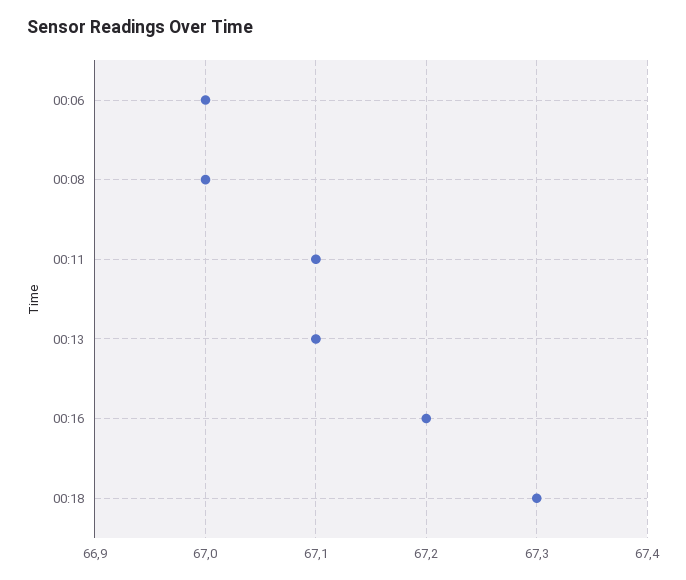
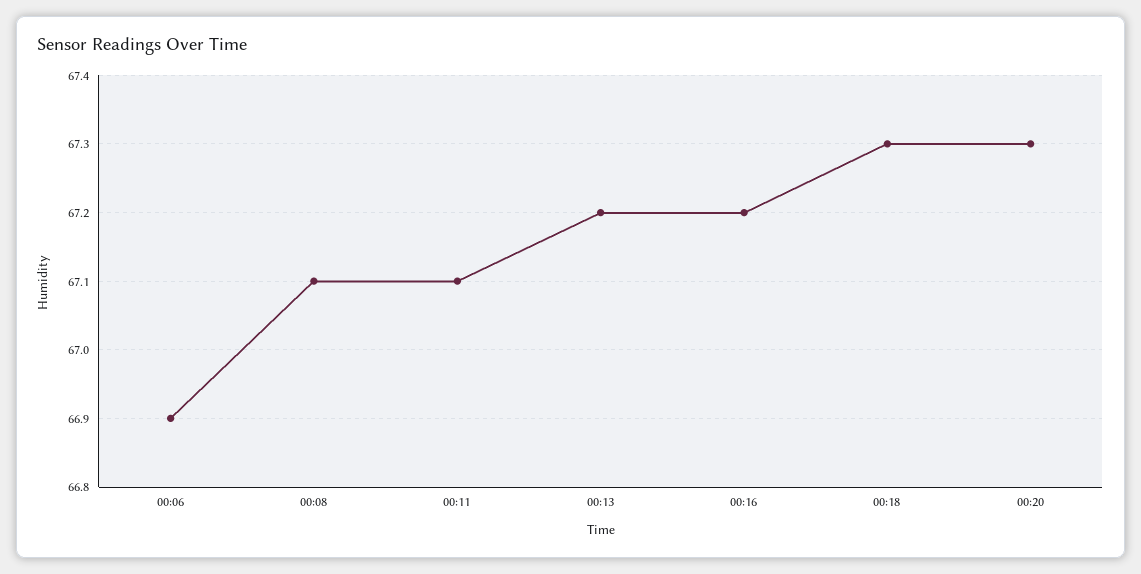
00:06: 67 -> 66.9
00:08: 67 -> 67.1
00:13: 67.1 -> 67.2
00:20: none -> 67.3

